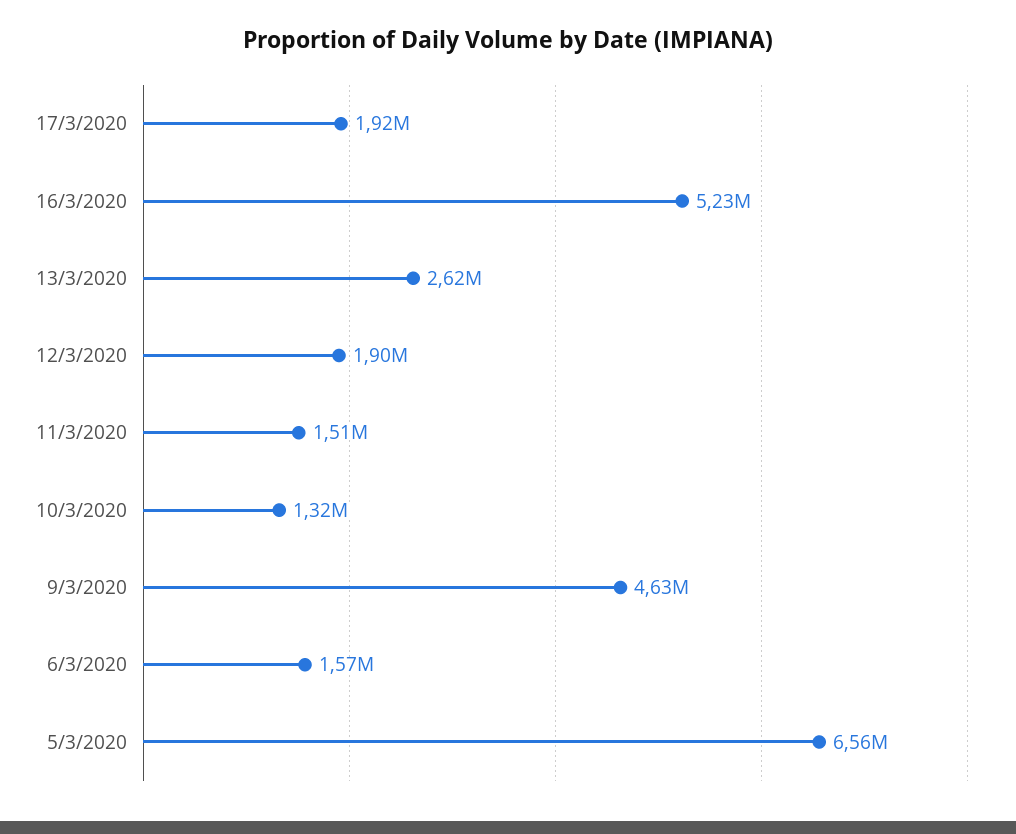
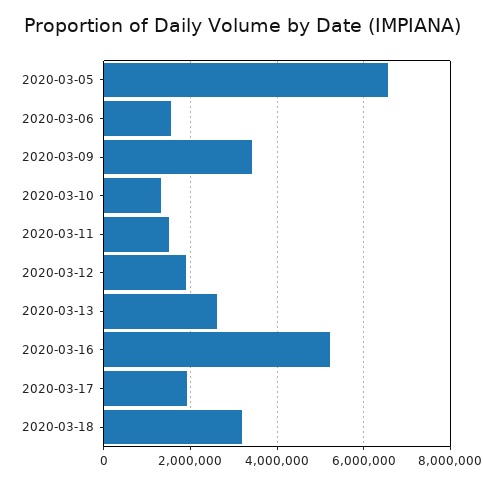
9/3/2020: 4630000 -> 3400000
2020-03-18: none -> 3200000

